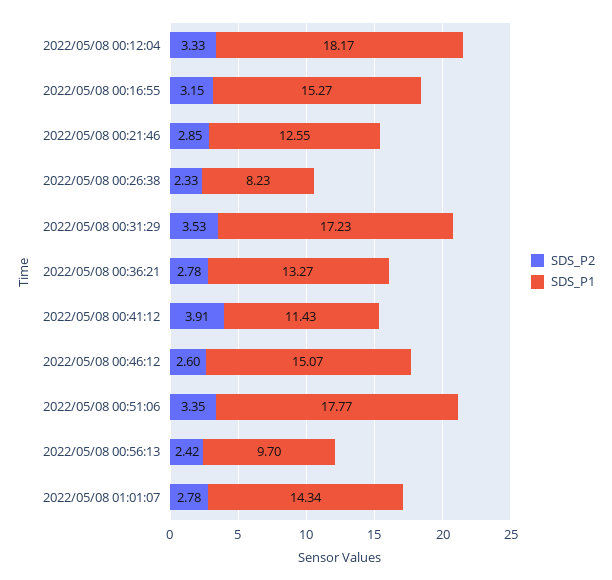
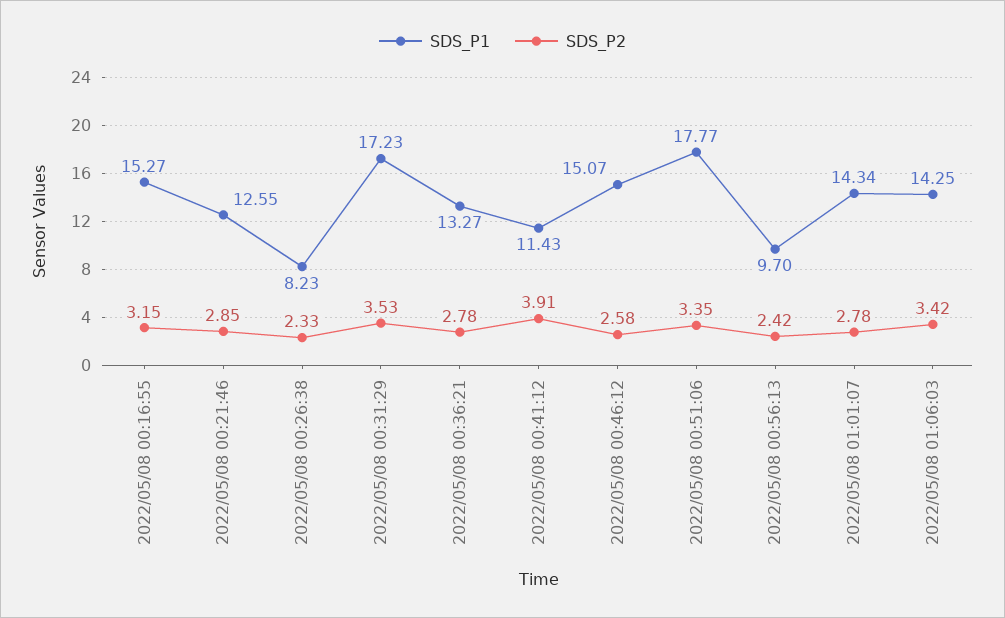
SDS_P2, 2022/05/08 00:12:04: 3.33 -> none
SDS_P1, 2022/05/08 00:12:04: 18.17 -> none
SDS_P2, 2022/05/08 00:46:12: 2.6 -> 2.58
SDS_P1, 2022/05/08 01:06:03: none -> 14.25
SDS_P2, 2022/05/08 01:06:03: none -> 3.42

